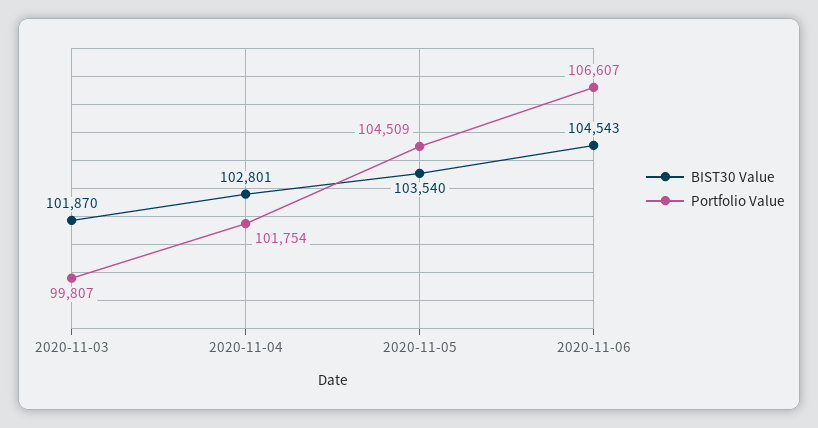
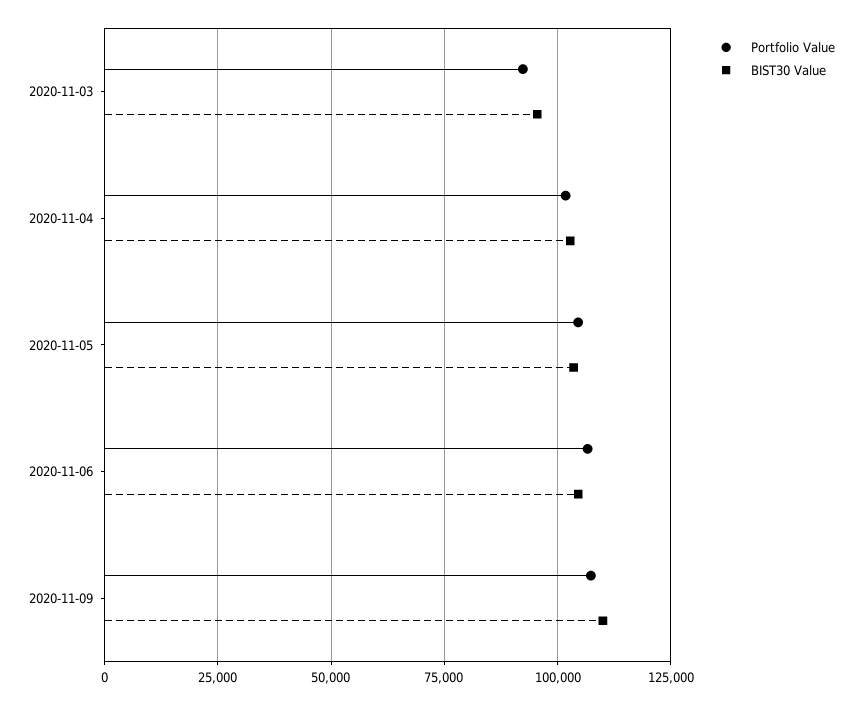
BIST30 Value, 2020-11-03: 101870 -> 95000
Portfolio Value, 2020-11-03: 99807 -> 92500
Portfolio Value, 2020-11-09: none -> 107500
BIST30 Value, 2020-11-09: none -> 110000

